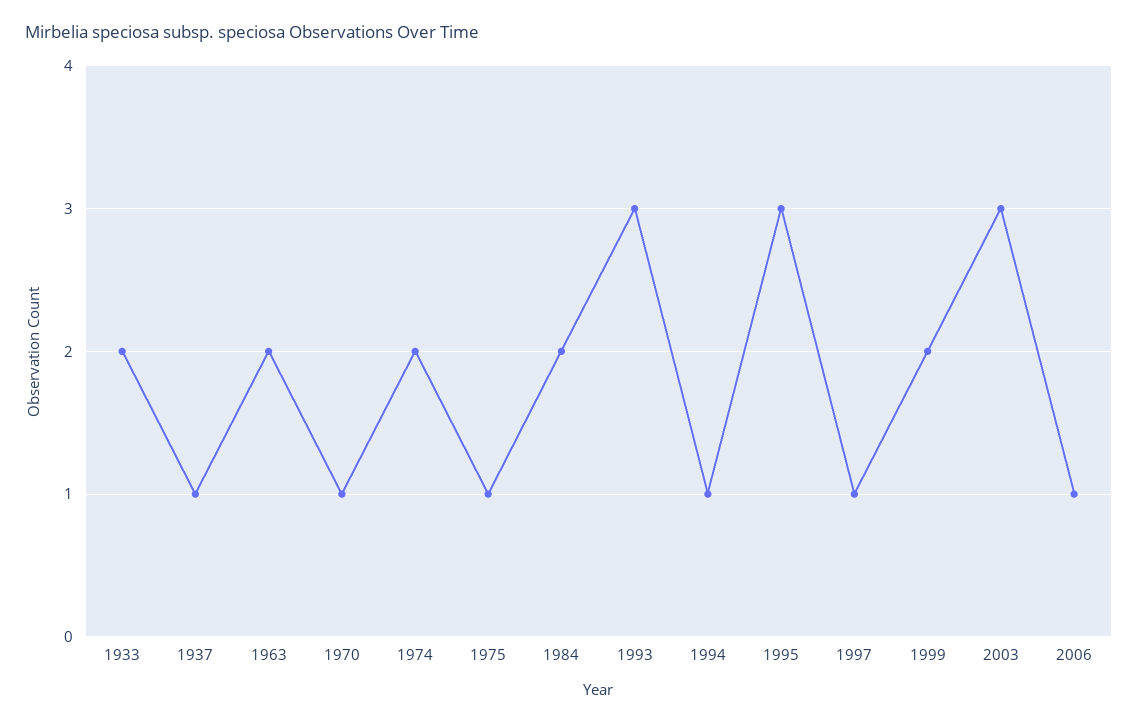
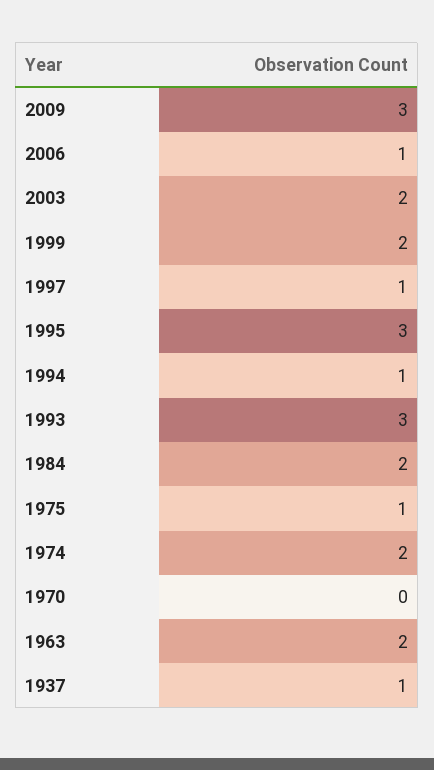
1933: 2 -> none
1970: 1 -> 0
2003: 3 -> 2
2009: none -> 3

